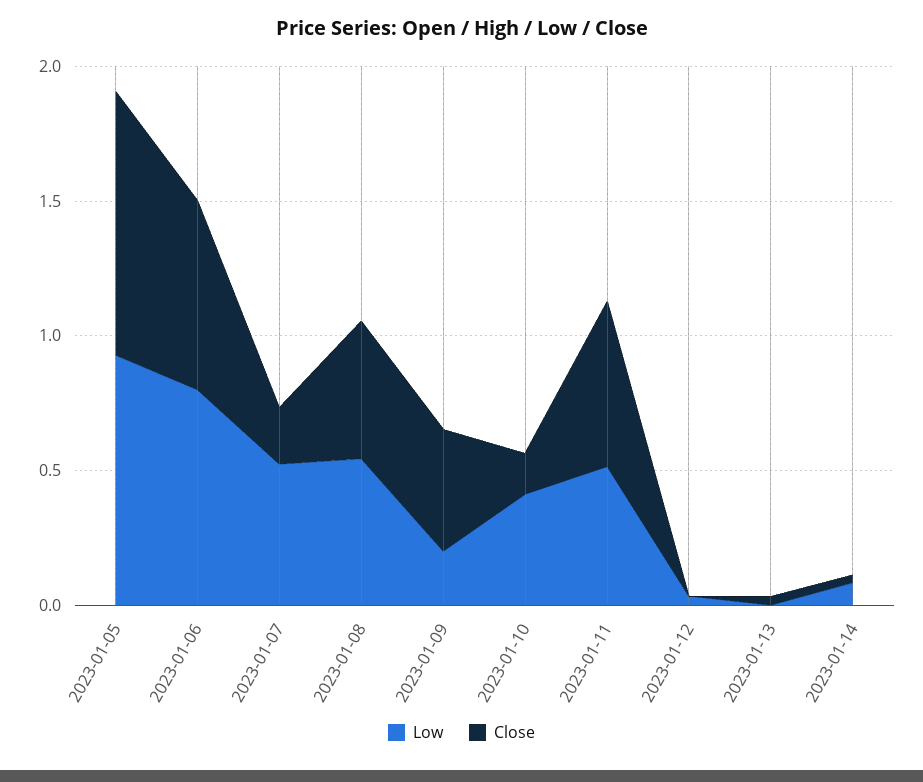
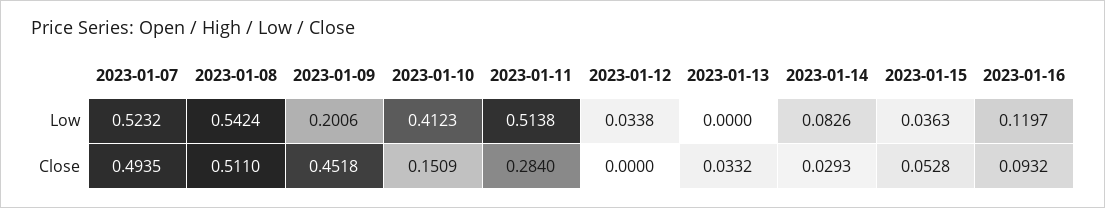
Low, 2023-01-05: 0.9 -> none
Close, 2023-01-05: 1 -> none
Low, 2023-01-06: 0.8 -> none
Close, 2023-01-06: 0.7 -> none
Close, 2023-01-07: 0.2 -> 0.4935
Close, 2023-01-11: 0.6 -> 0.284
Low, 2023-01-15: none -> 0.0363
Low, 2023-01-16: none -> 0.1197
Close, 2023-01-15: none -> 0.0528
Close, 2023-01-16: none -> 0.0932

